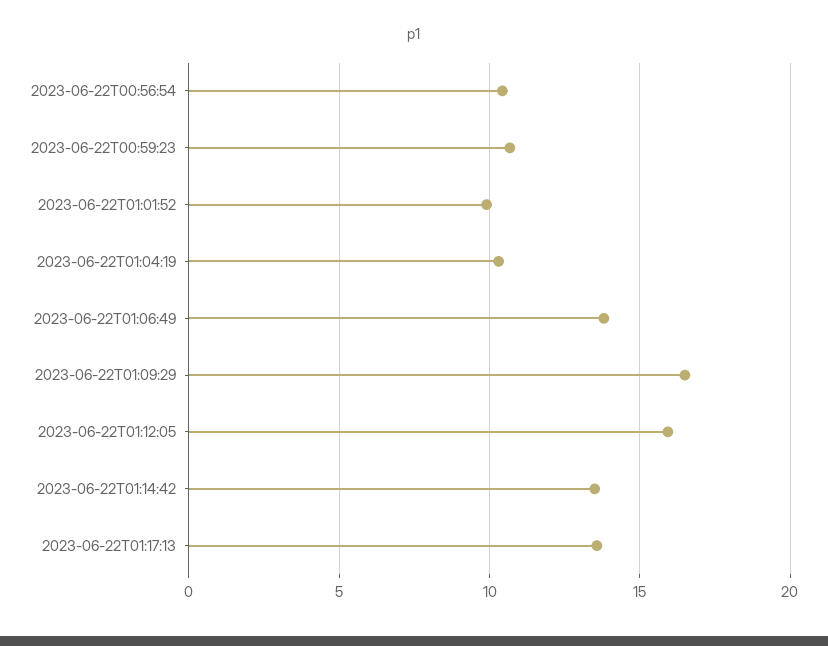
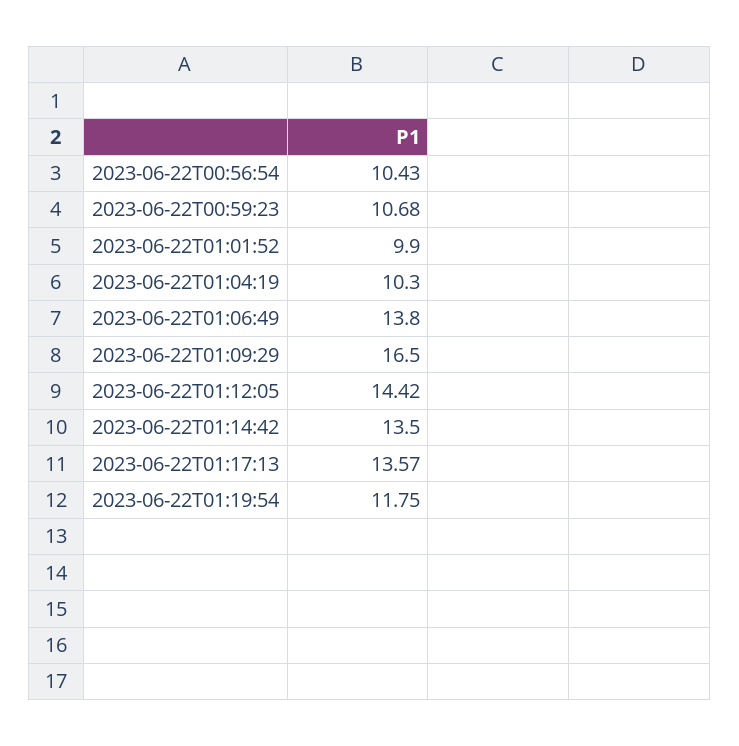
2023-06-22T01:12:05: 16 -> 14.42
2023-06-22T01:19:54: none -> 11.75

